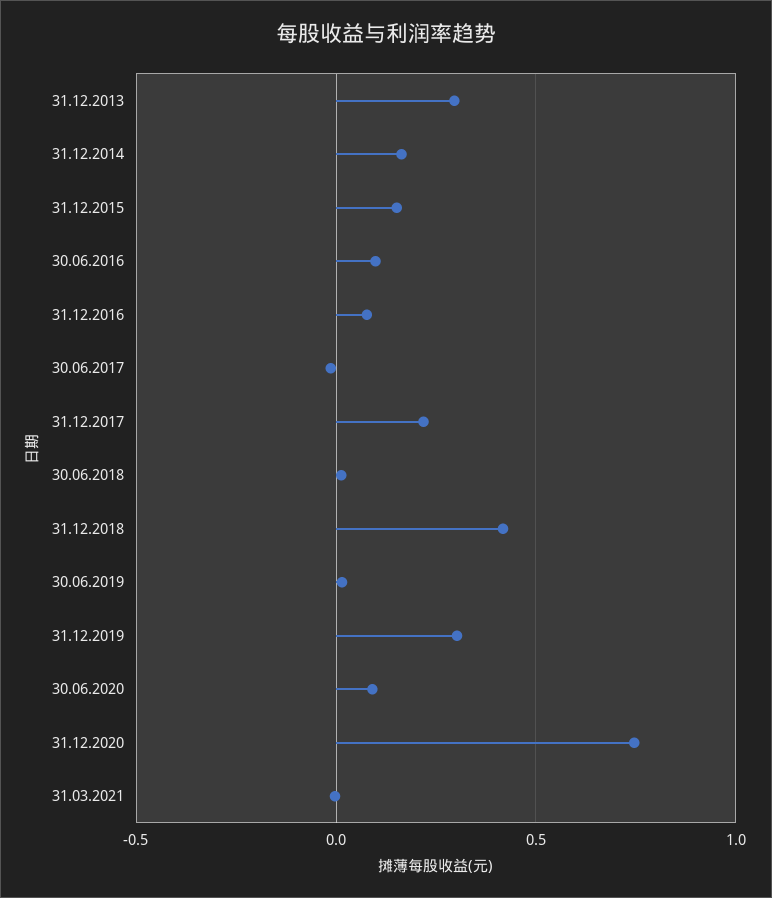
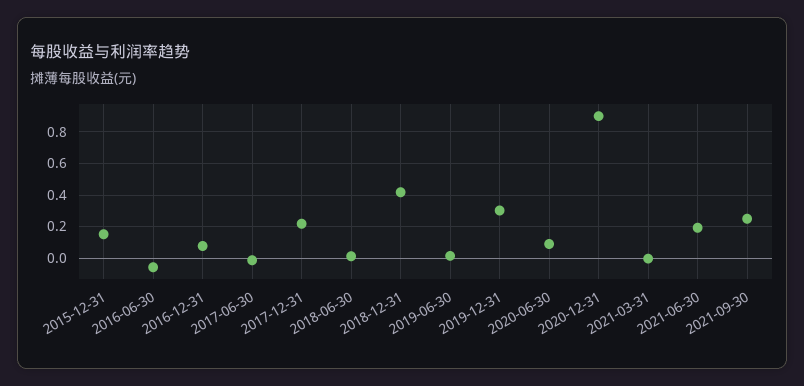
31.12.2013: 0.3 -> none
31.12.2014: 0.15 -> none
30.06.2016: 0.1 -> -0.05
31.12.2020: 0.75 -> 0.9
2021-06-30: none -> 0.2
2021-09-30: none -> 0.25

